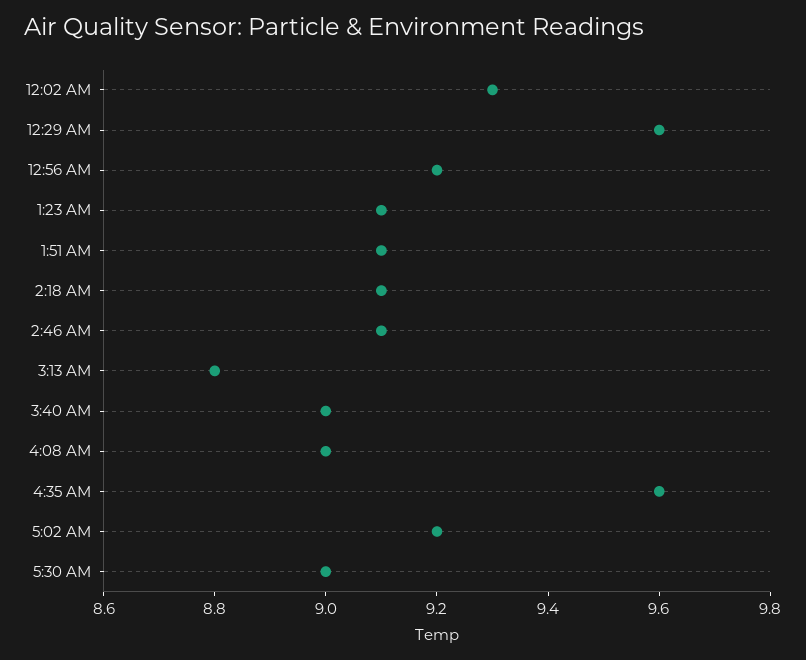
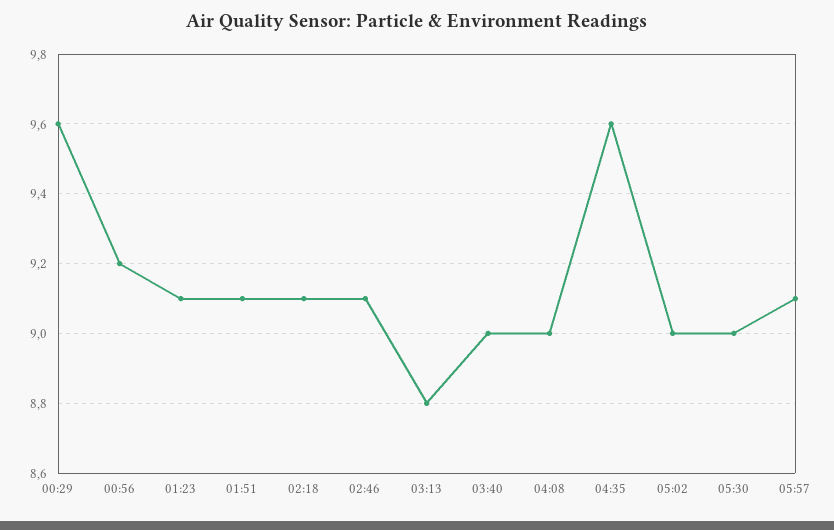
12:02 AM: 9.3 -> none
5:02 AM: 9.2 -> 9
05:57: none -> 9.1

